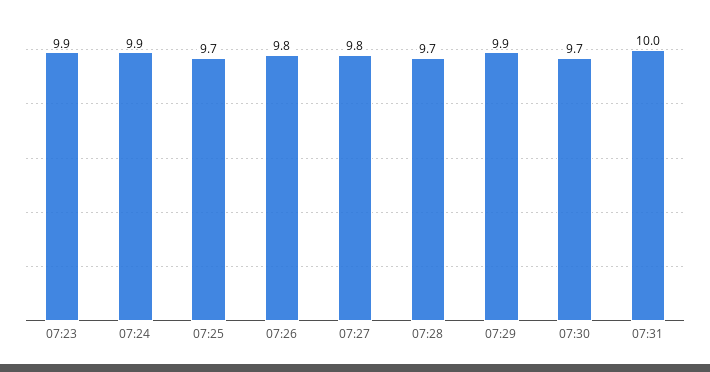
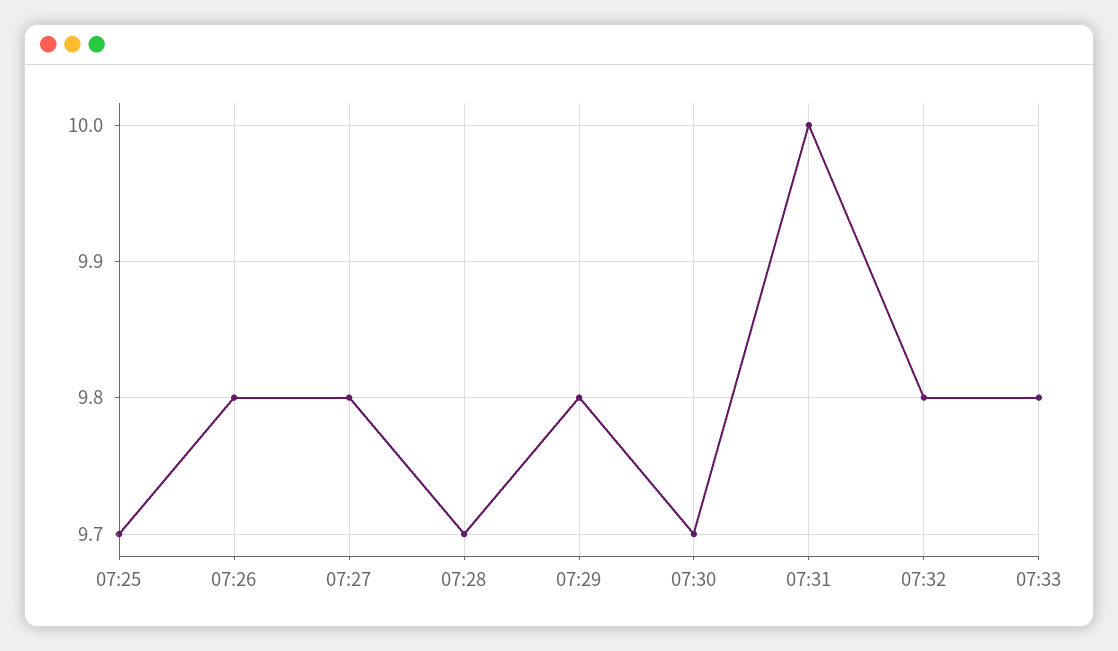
07:23: 9.9 -> none
07:24: 9.9 -> none
07:29: 9.9 -> 9.8
07:32: none -> 9.8
07:33: none -> 9.8

